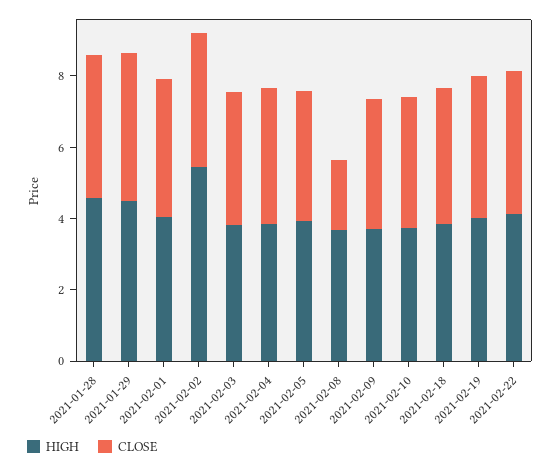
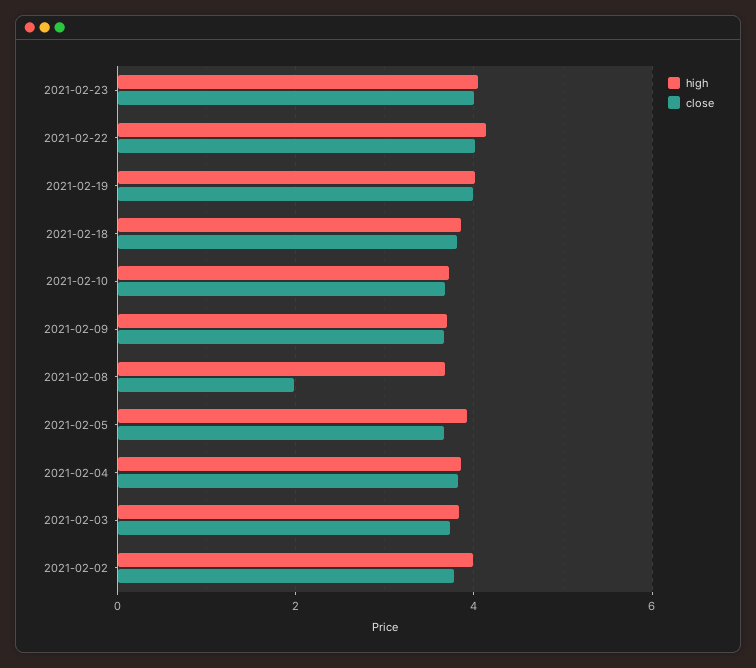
HIGH, 2021-01-28: 4.5 -> none
CLOSE, 2021-01-28: 4 -> none
HIGH, 2021-01-29: 4.5 -> none
CLOSE, 2021-01-29: 4 -> none
HIGH, 2021-02-01: 4 -> none
CLOSE, 2021-02-01: 4 -> none
HIGH, 2021-02-02: 5.5 -> 4
HIGH, 2021-02-23: none -> 4
CLOSE, 2021-02-23: none -> 4

